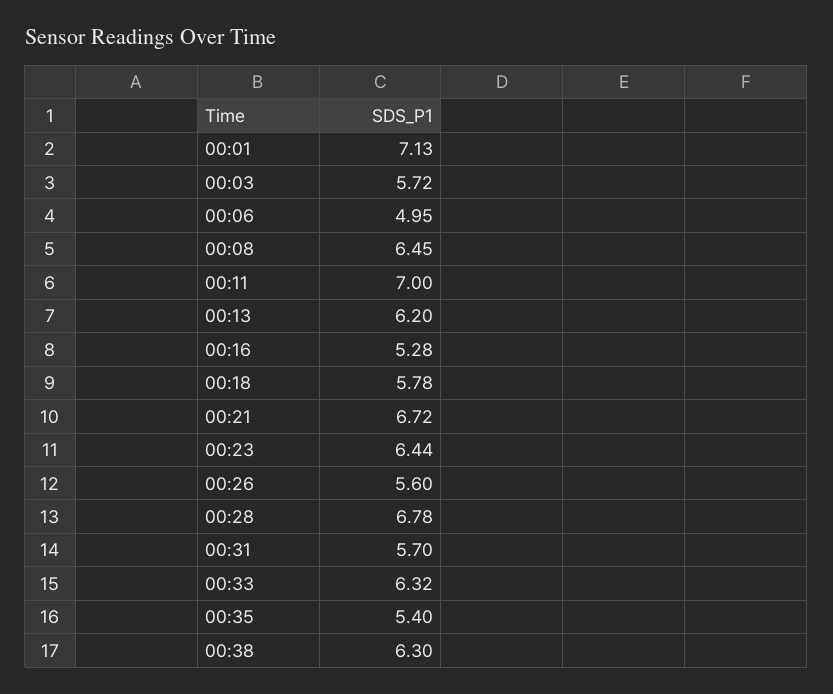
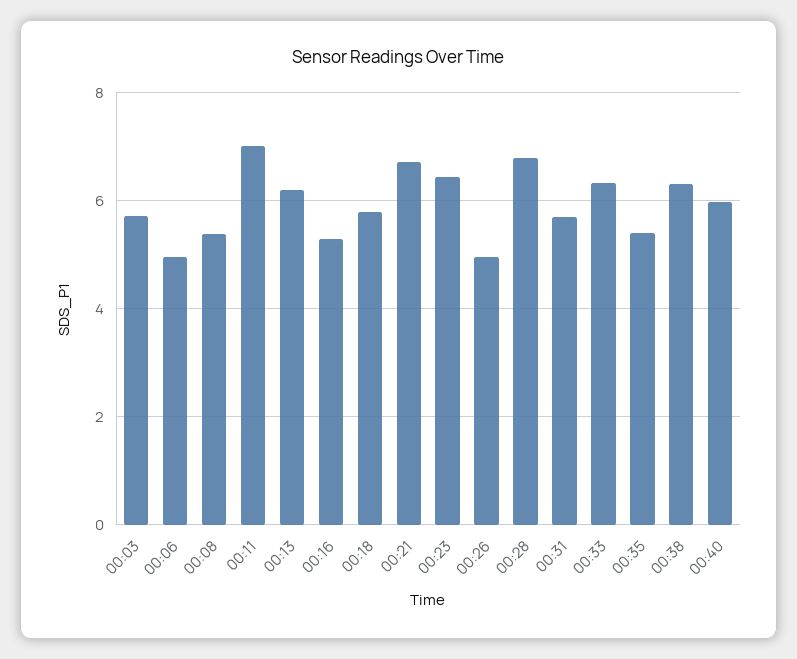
00:01: 7.13 -> none
00:08: 6.45 -> 5.4
00:26: 5.6 -> 5
00:40: none -> 6

